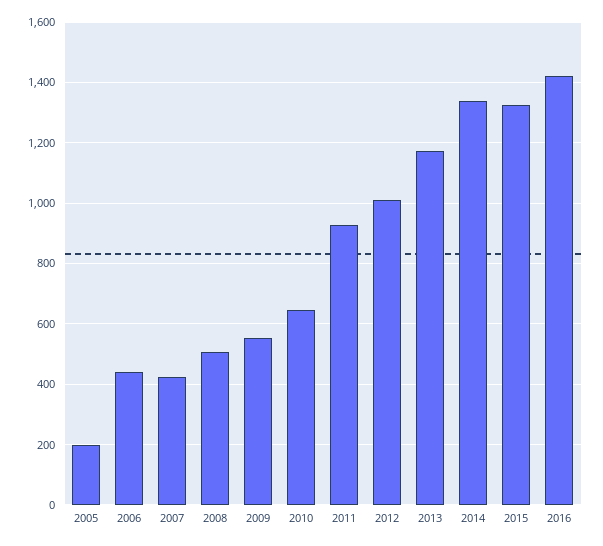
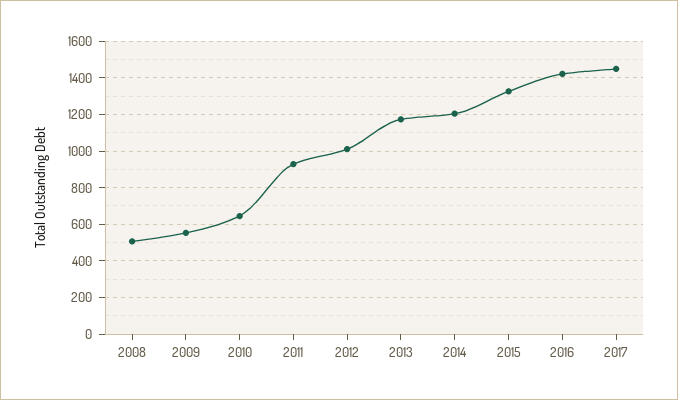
2005: 200 -> none
2006: 440 -> none
2007: 420 -> none
2014: 1340 -> 1200
2017: none -> 1450

